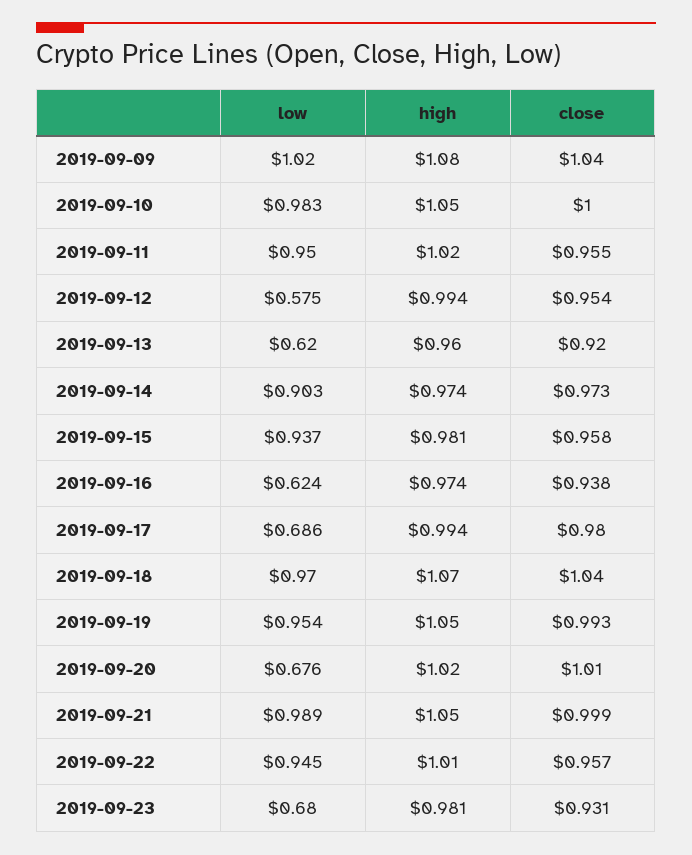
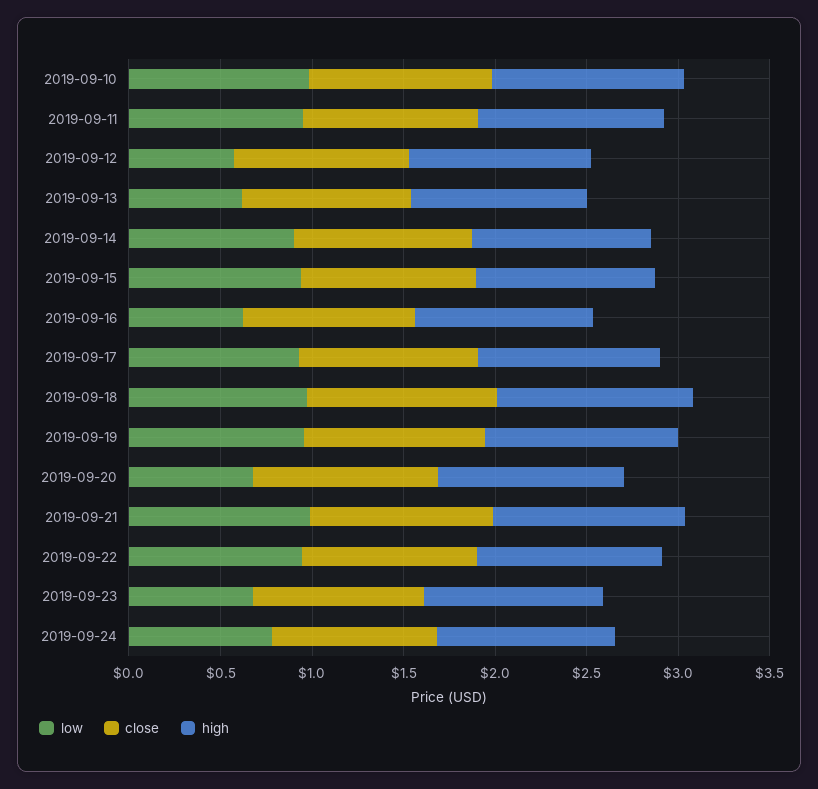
low, 2019-09-09: 1.02 -> none
high, 2019-09-09: 1.08 -> none
close, 2019-09-09: 1.04 -> none
low, 2019-09-17: 0.686 -> 0.9
low, 2019-09-24: none -> 0.8
close, 2019-09-24: none -> 0.9
high, 2019-09-24: none -> 1

